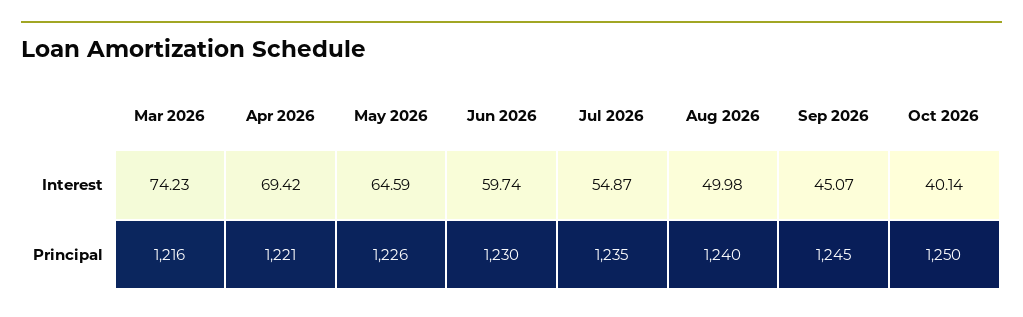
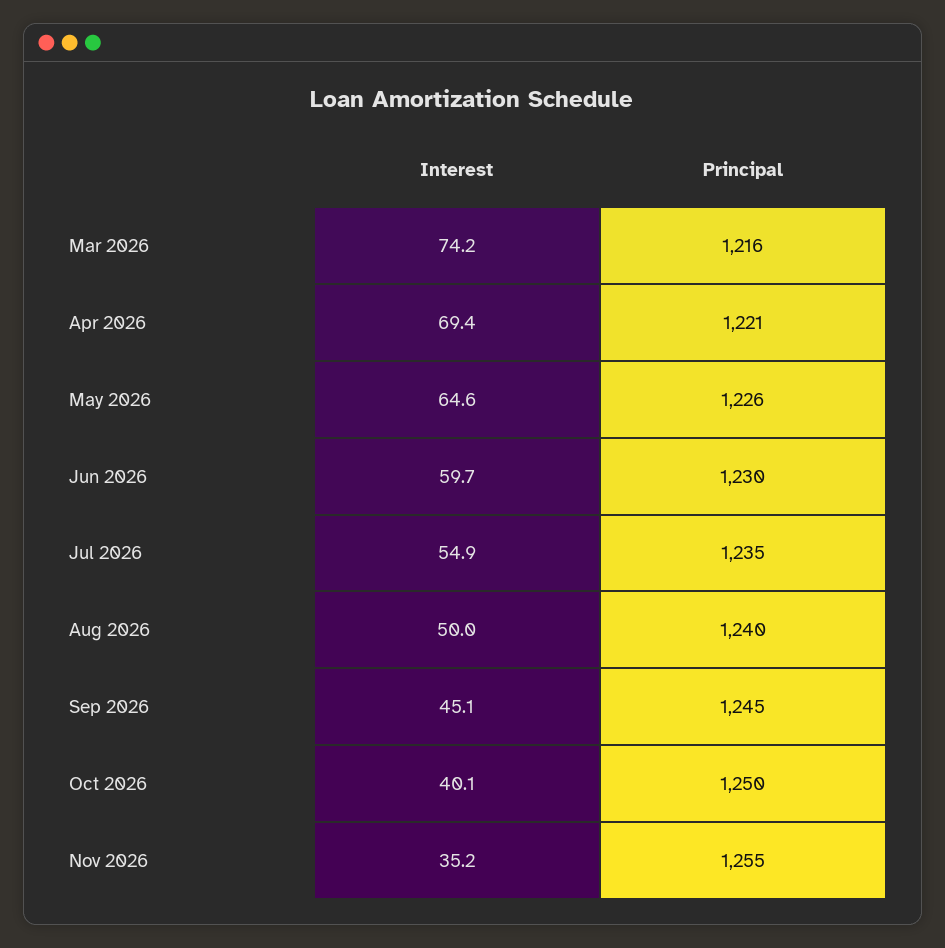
Nov 2026, Interest: none -> 35.2
Nov 2026, Principal: none -> 1255

